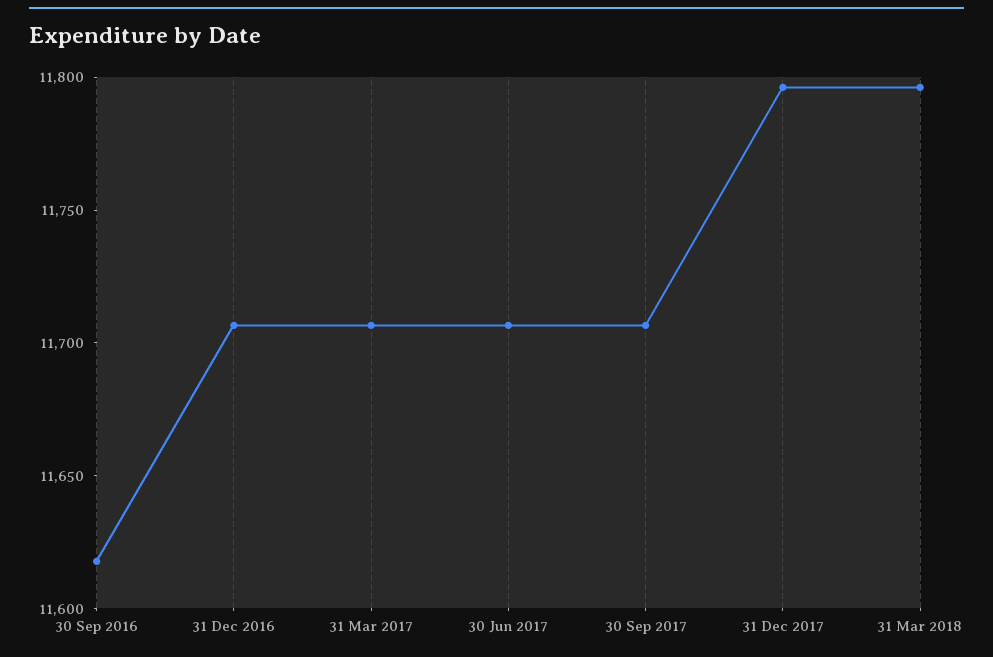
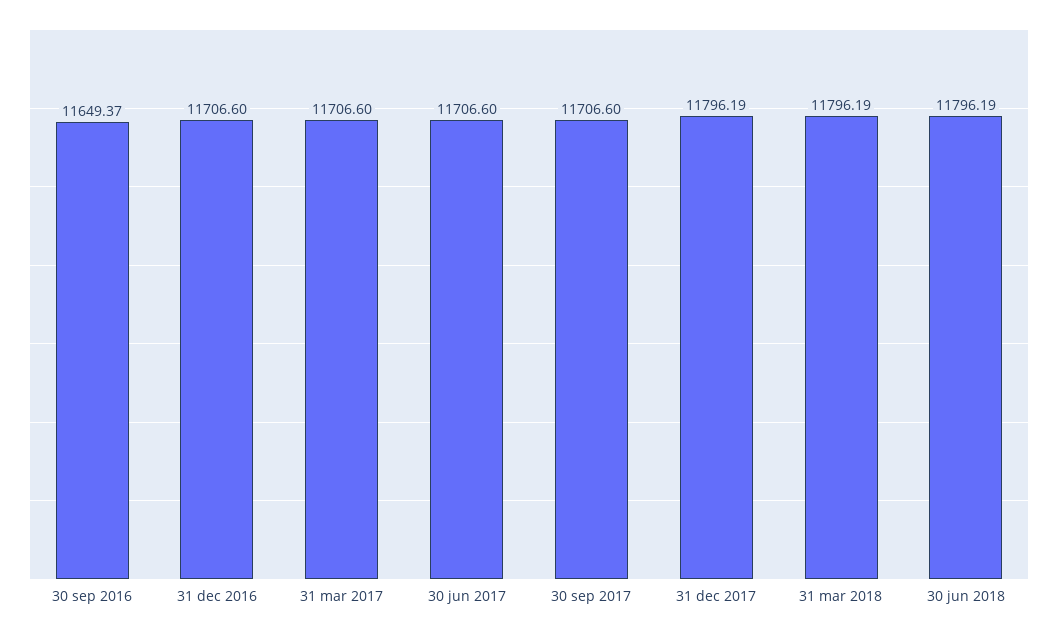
30 Sep 2016: 11620 -> 11649.37
30 jun 2018: none -> 11796.19

